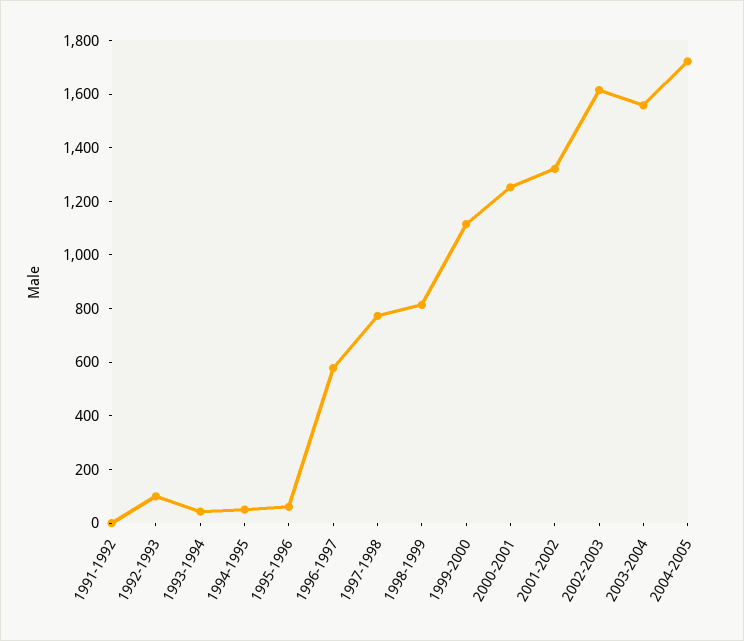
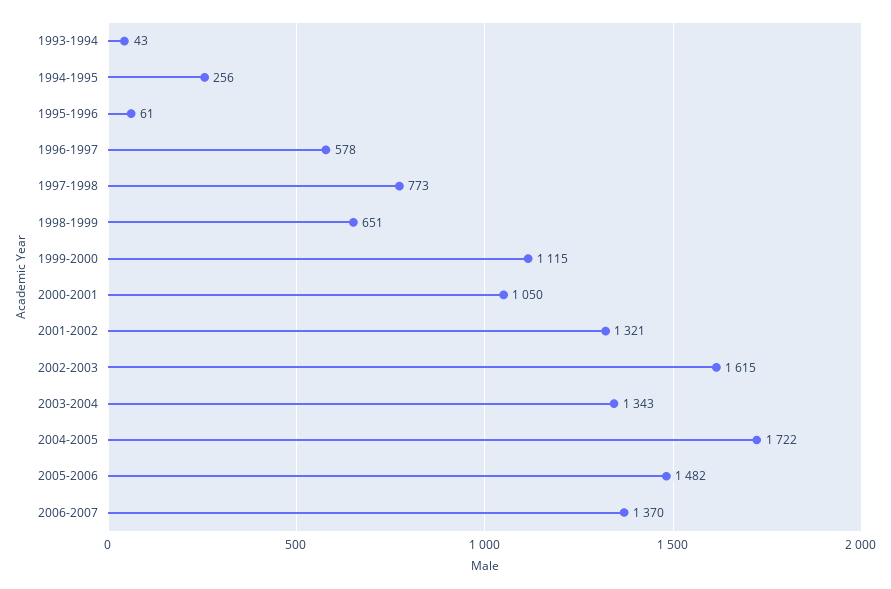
1991-1992: 0 -> none
1992-1993: 100 -> none
1994-1995: 50 -> 256
1998-1999: 800 -> 651
2000-2001: 1250 -> 1050
2003-2004: 1550 -> 1343
2005-2006: none -> 1482
2006-2007: none -> 1370

